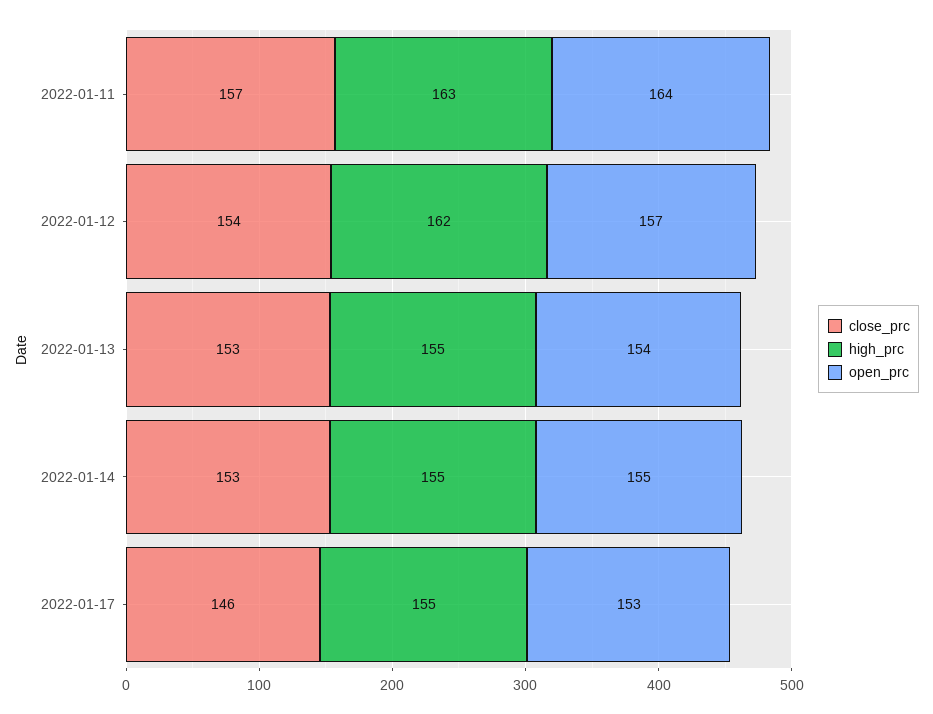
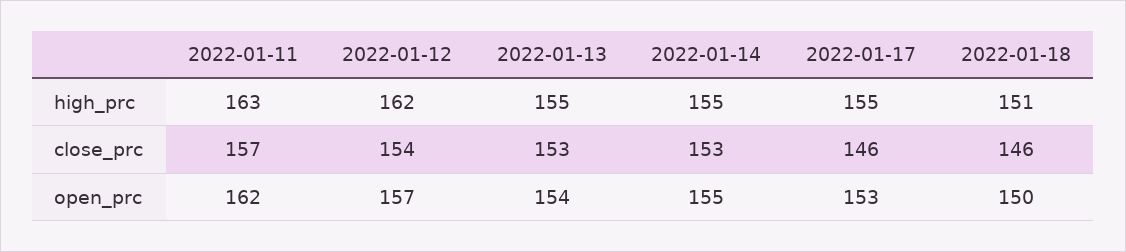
open_prc, 2022-01-11: 164 -> 162
high_prc, 2022-01-18: none -> 151
close_prc, 2022-01-18: none -> 146
open_prc, 2022-01-18: none -> 150

